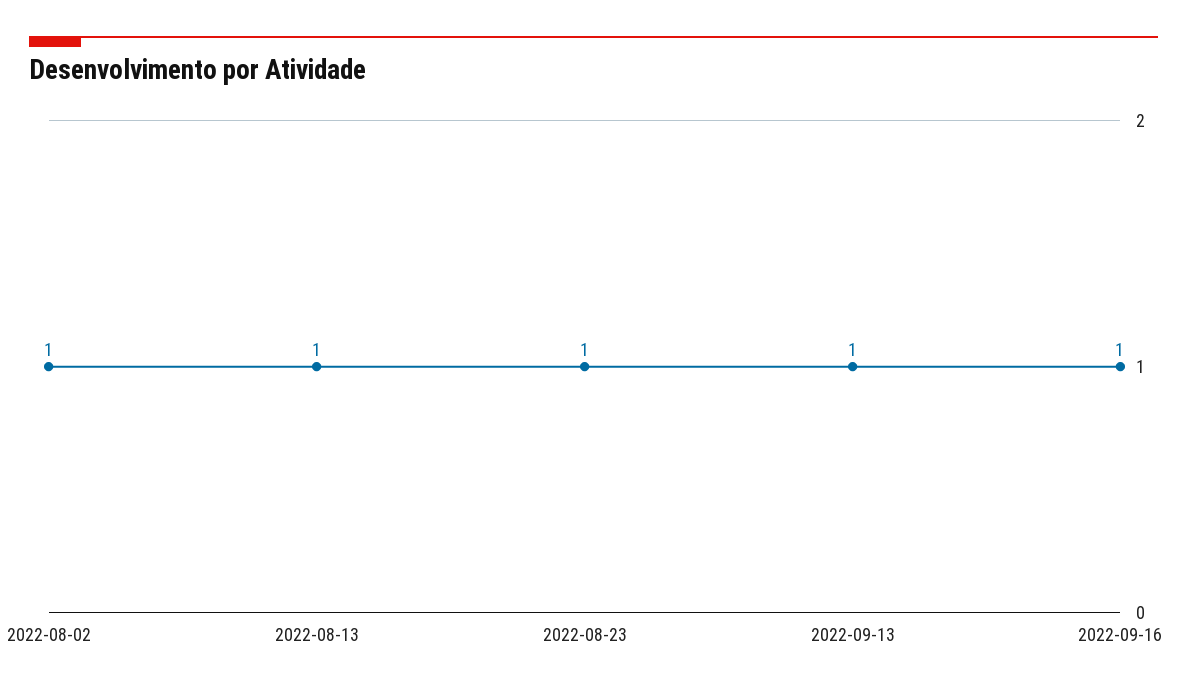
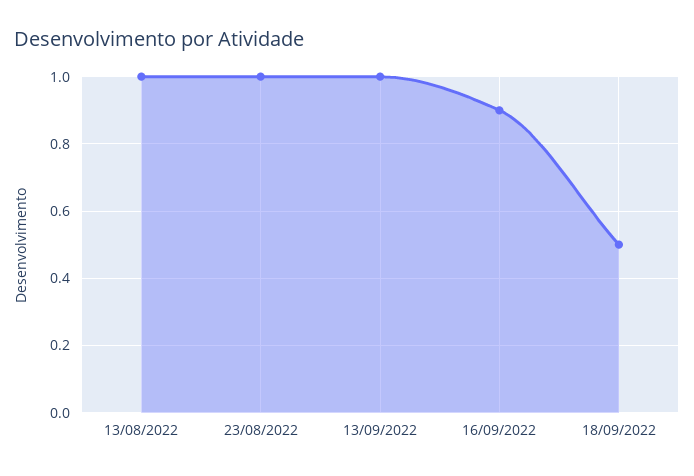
2022-08-02: 1 -> none
2022-09-16: 1 -> 0.9
18/09/2022: none -> 0.5

